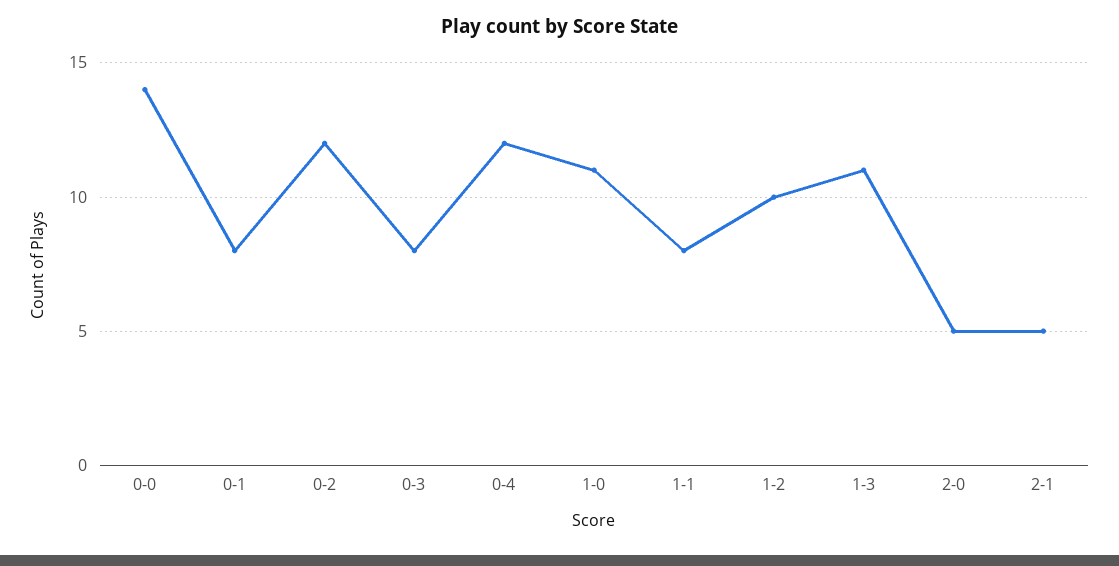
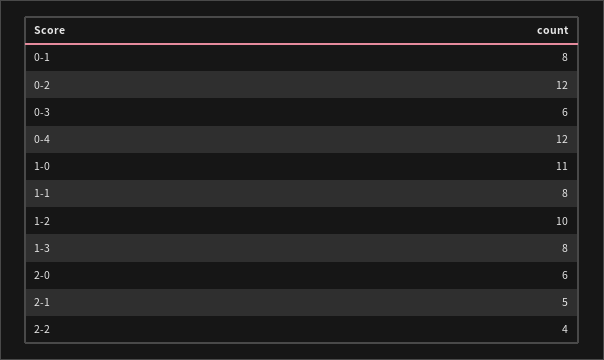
0-0: 14 -> none
0-3: 8 -> 6
1-3: 11 -> 8
2-0: 5 -> 6
2-2: none -> 4

